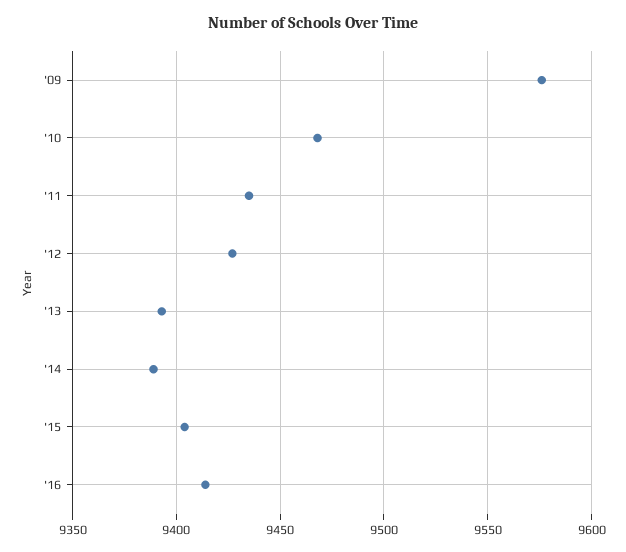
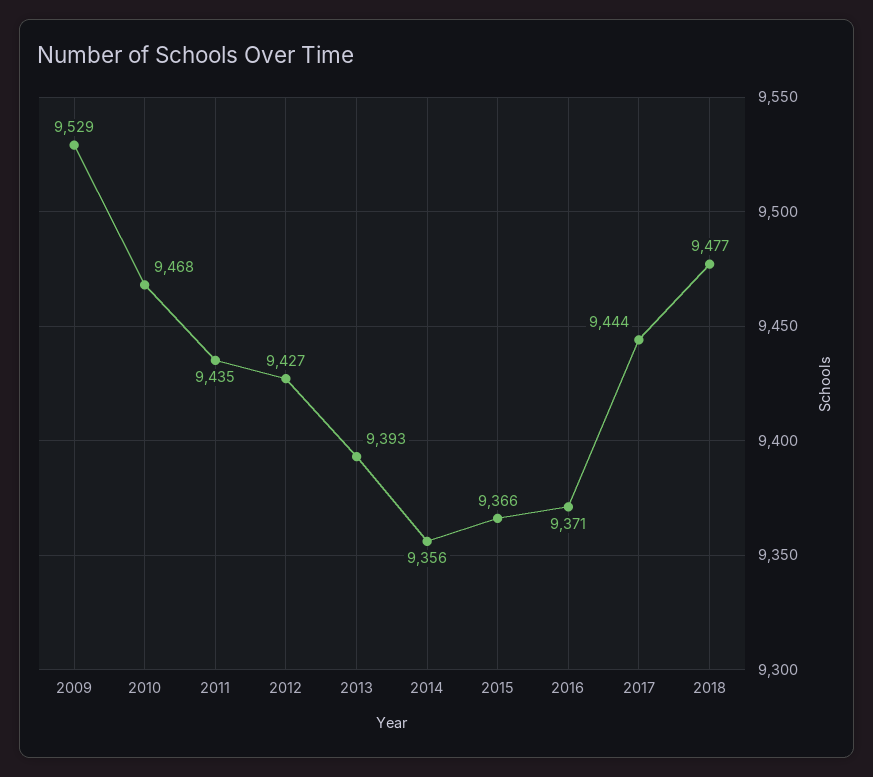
'09: 9575 -> 9529
'14: 9390 -> 9356
'15: 9405 -> 9366
'16: 9415 -> 9371
2017: none -> 9444
2018: none -> 9477

